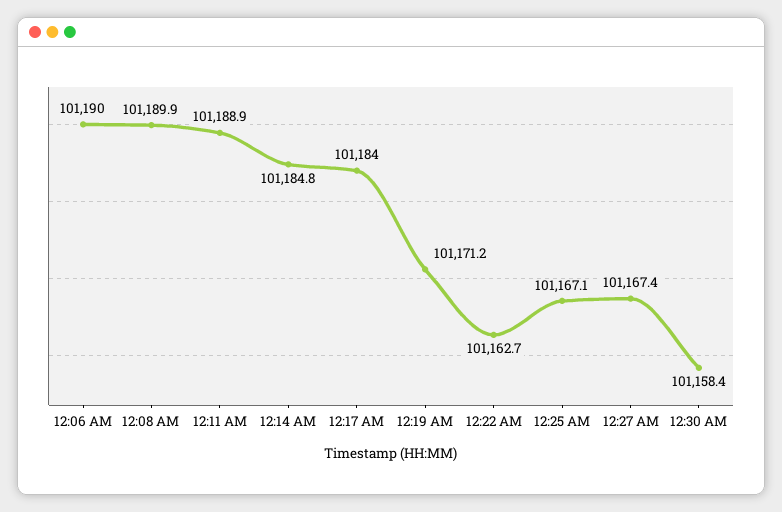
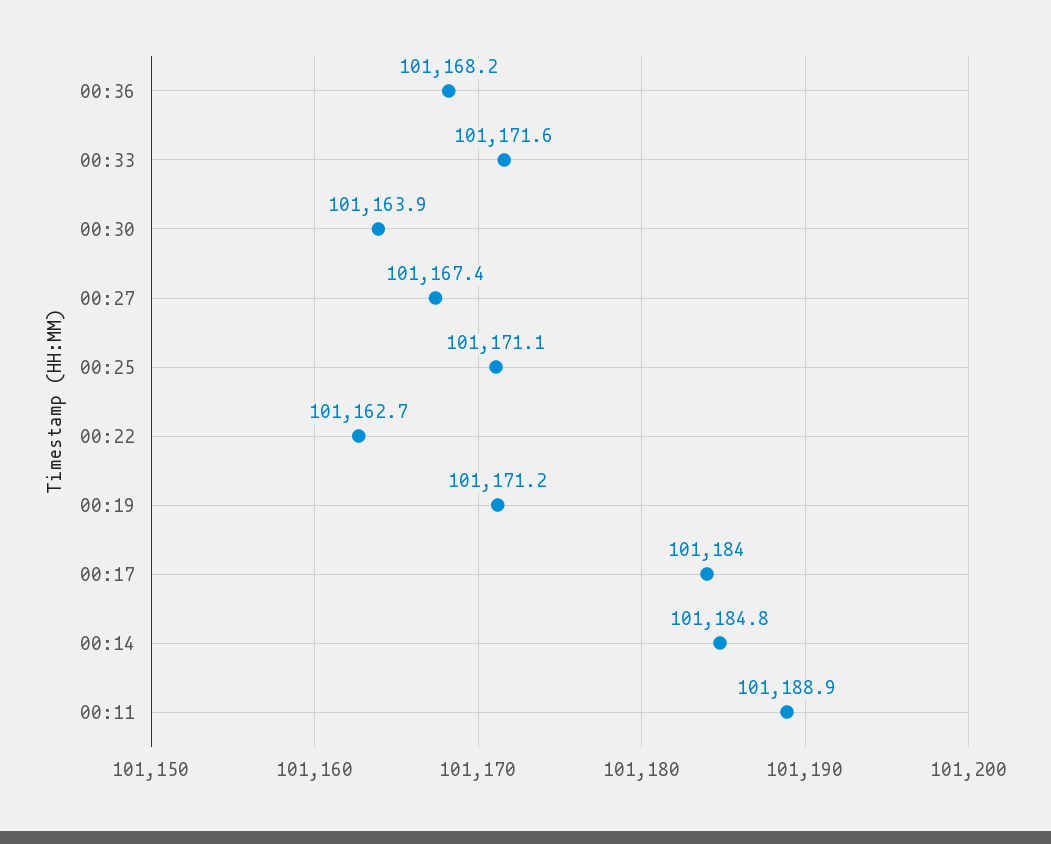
12:06 AM: 101190 -> none
12:08 AM: 101189.9 -> none
12:25 AM: 101167.1 -> 101171.1
12:30 AM: 101158.4 -> 101163.9
00:36: none -> 101168.2
00:33: none -> 101171.6

